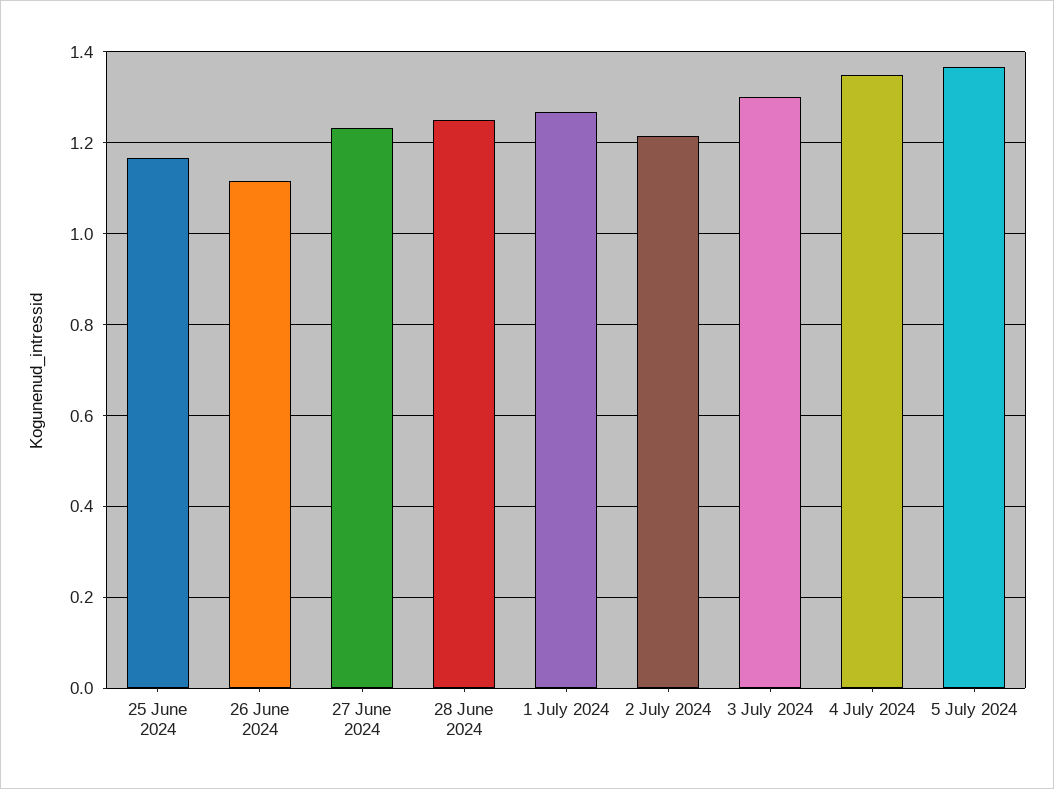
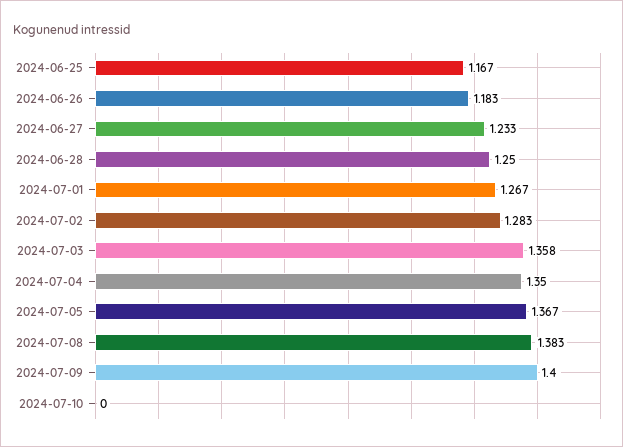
26 June 2024: 1.12 -> 1.183
2 July 2024: 1.22 -> 1.283
3 July 2024: 1.3 -> 1.358
2024-07-08: none -> 1.383
2024-07-09: none -> 1.4
2024-07-10: none -> 0

